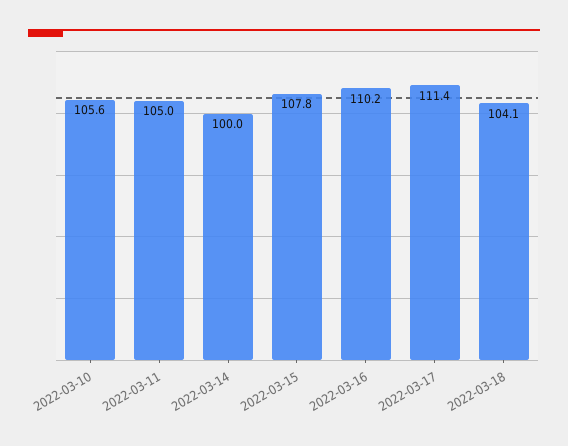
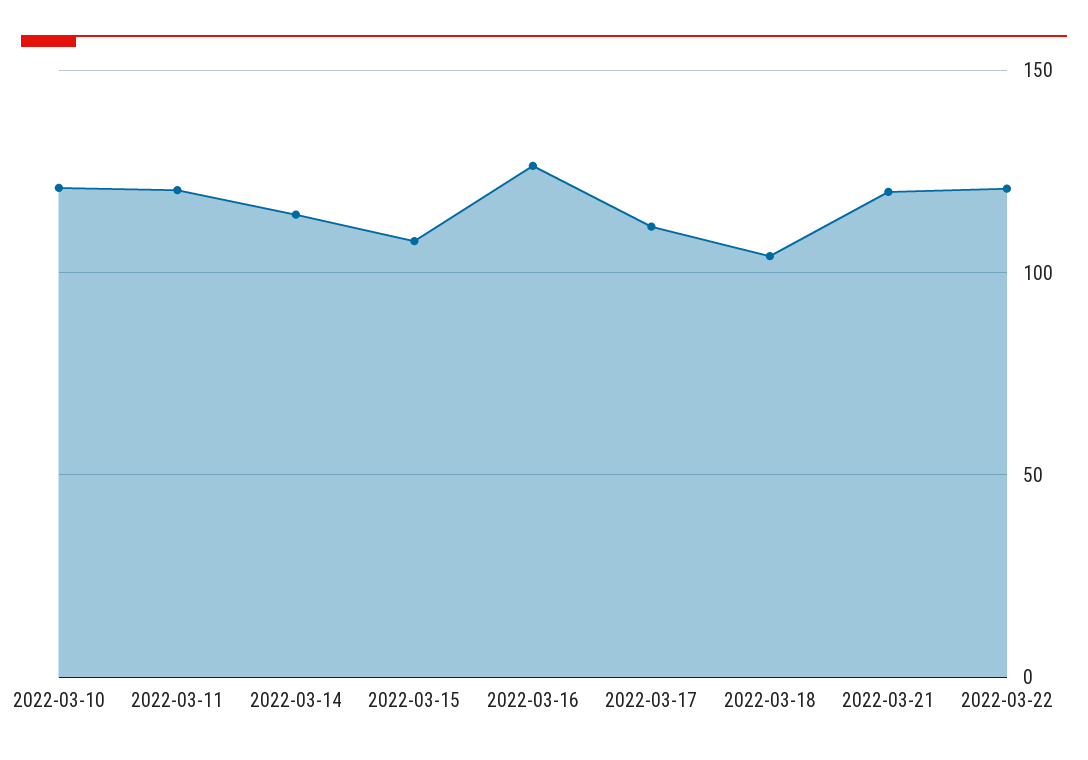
2022-03-10: 105.6 -> 120
2022-03-11: 105 -> 120
2022-03-14: 100 -> 115
2022-03-16: 110.2 -> 125
2022-03-21: none -> 120
2022-03-22: none -> 120

